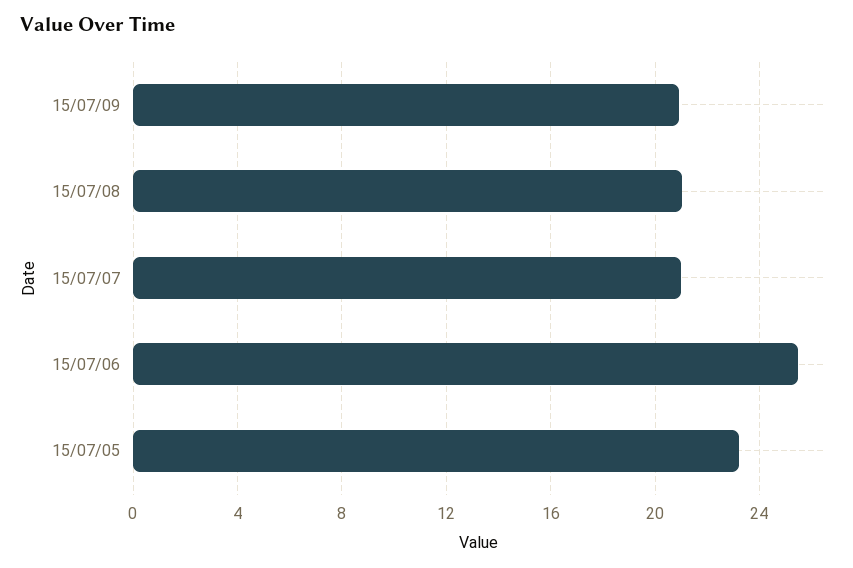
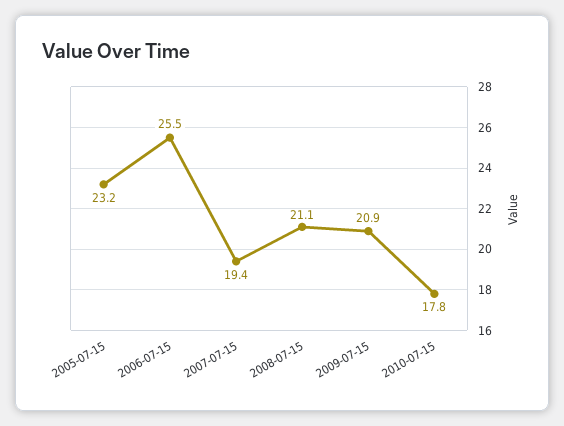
15/07/07: 21 -> 19.4
2010-07-15: none -> 17.8

